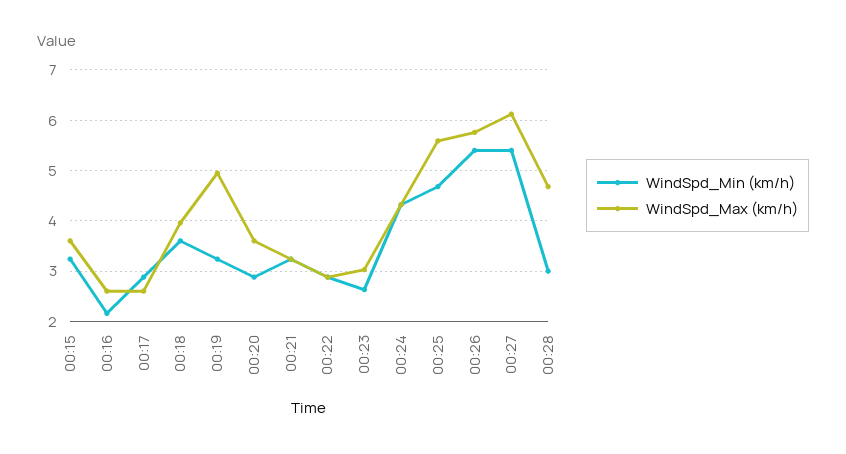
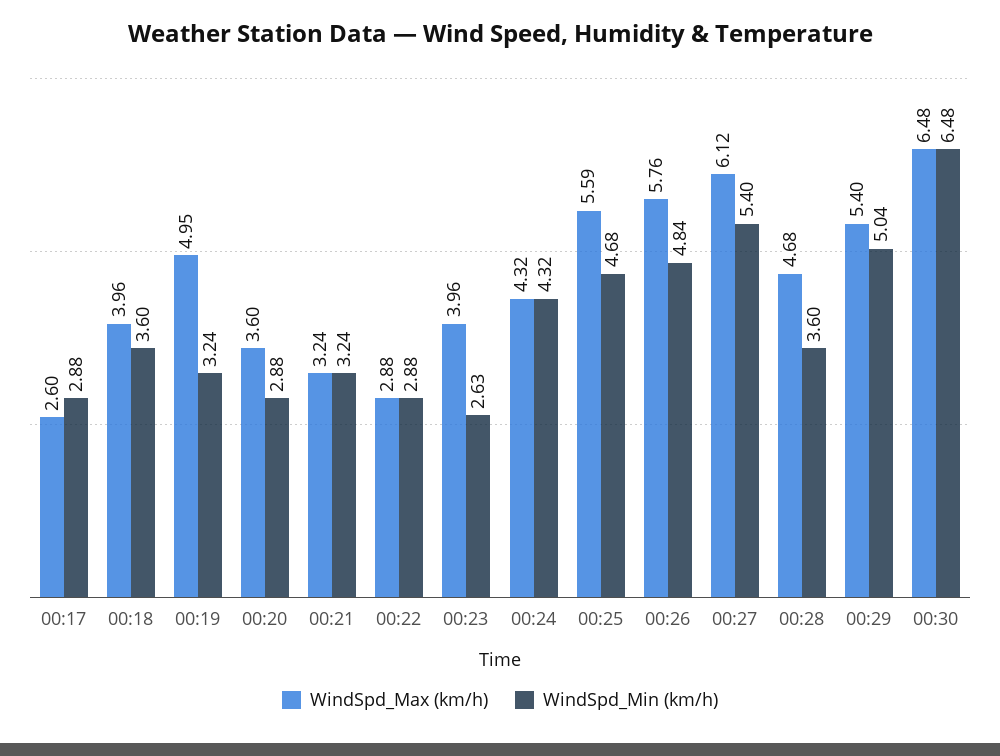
WindSpd_Min (km/h), 00:15: 3.2 -> none
WindSpd_Max (km/h), 00:15: 3.6 -> none
WindSpd_Min (km/h), 00:16: 2.2 -> none
WindSpd_Max (km/h), 00:16: 2.6 -> none
WindSpd_Max (km/h), 00:23: 3 -> 3.96
WindSpd_Min (km/h), 00:26: 5.4 -> 4.84
WindSpd_Min (km/h), 00:28: 3 -> 3.6
WindSpd_Max (km/h), 00:29: none -> 5.4
WindSpd_Min (km/h), 00:29: none -> 5.04
WindSpd_Max (km/h), 00:30: none -> 6.48
WindSpd_Min (km/h), 00:30: none -> 6.48

